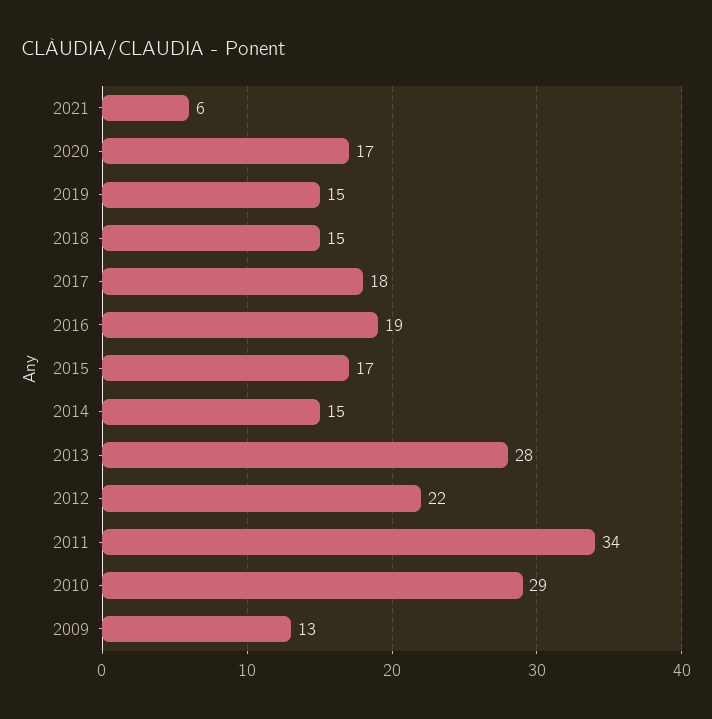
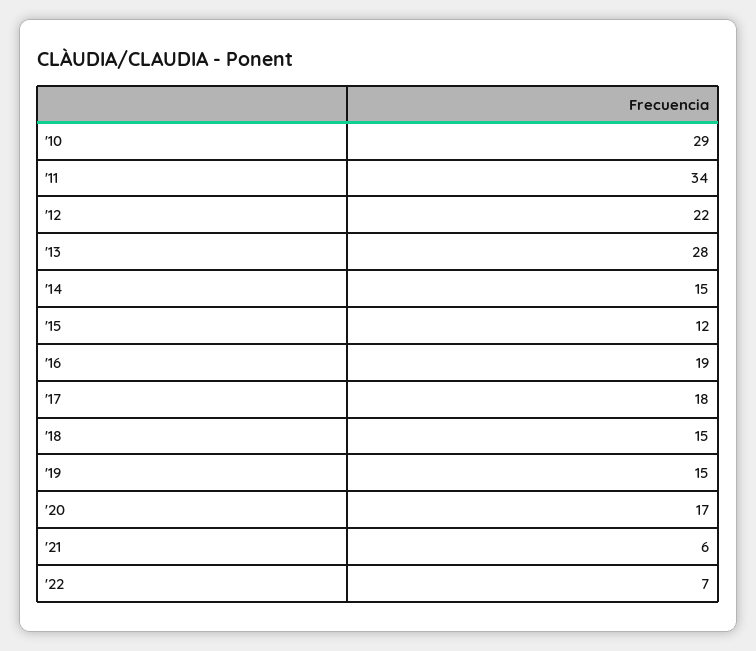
2015: 17 -> 12
2009: 13 -> none
'22: none -> 7

